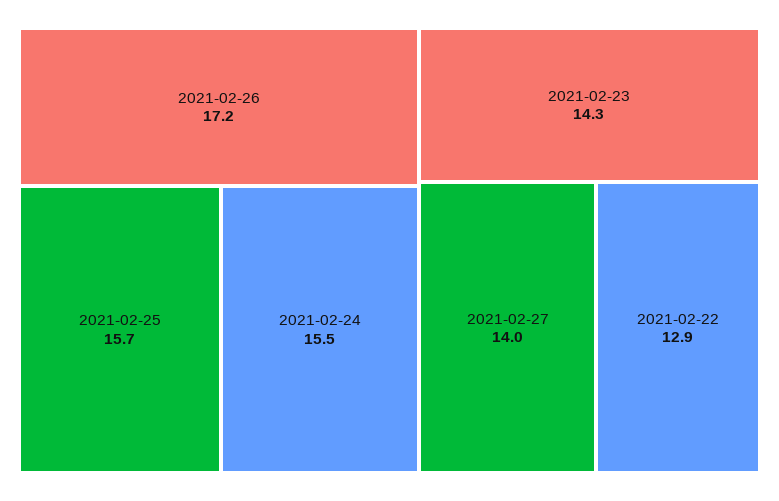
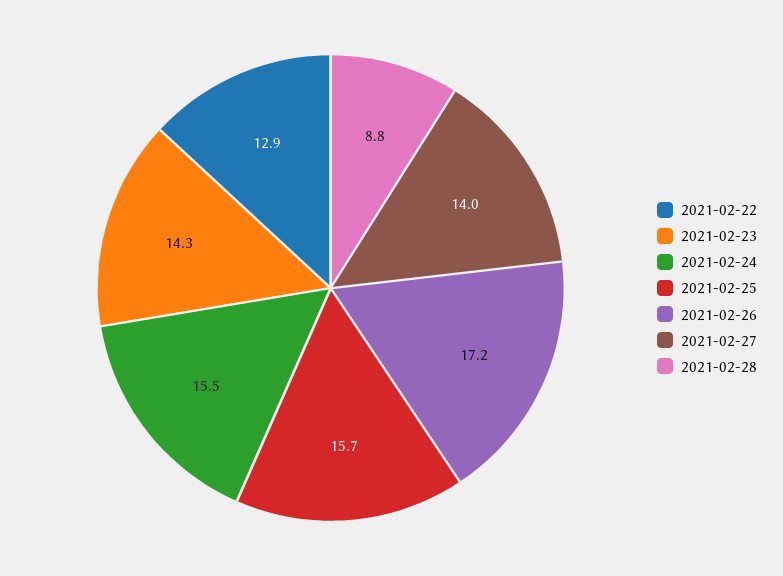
2021-02-28: none -> 8.8

